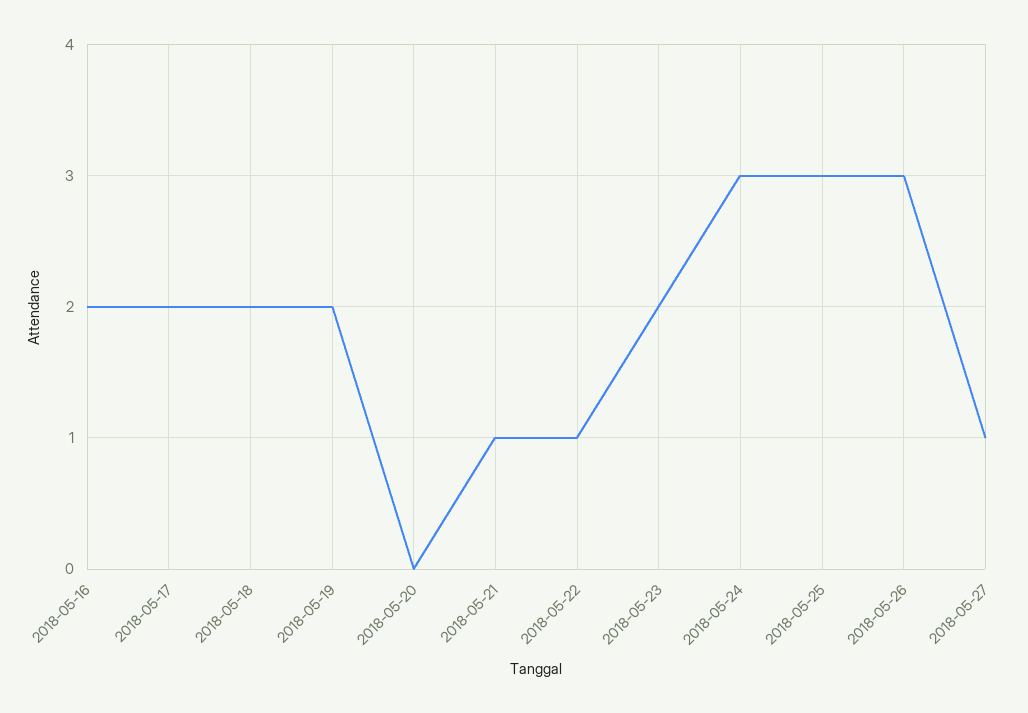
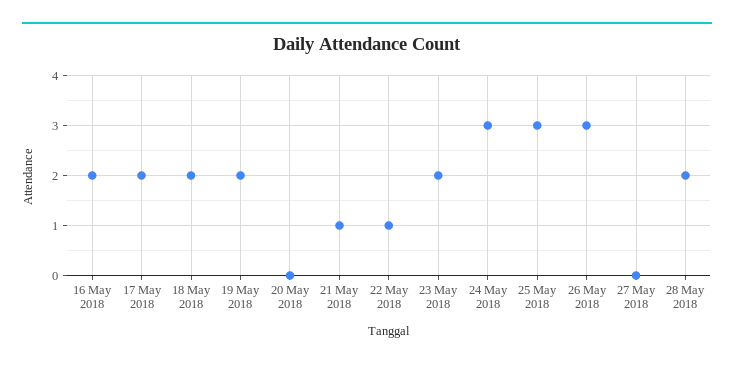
2018-05-27: 1 -> 0
28 May 2018: none -> 2

